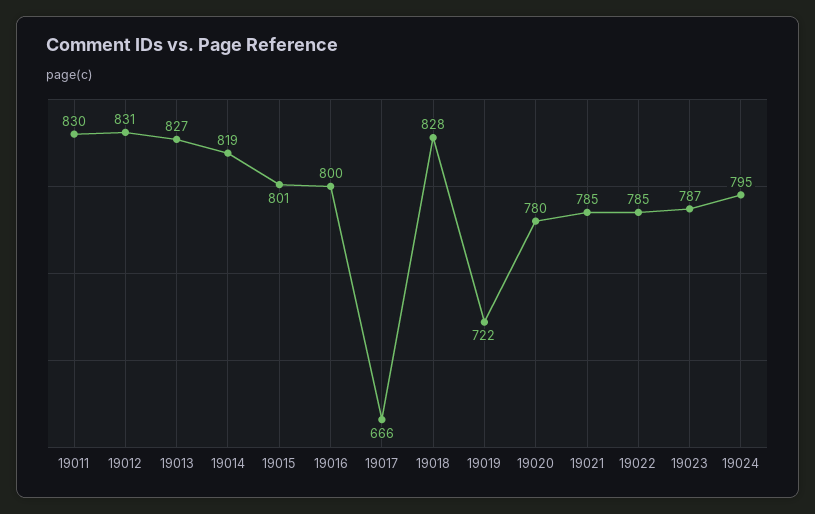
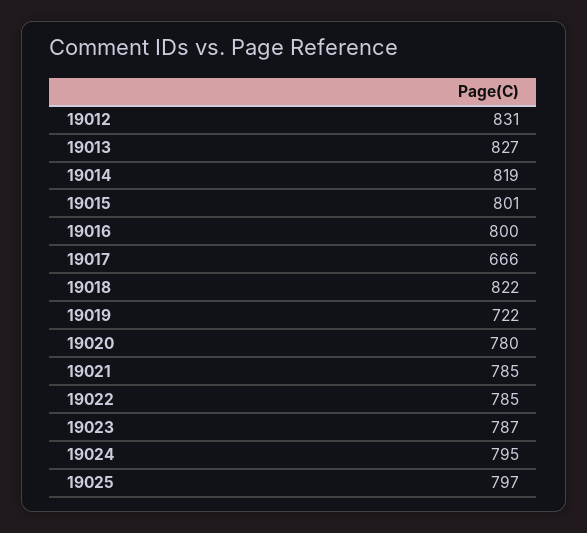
19011: 830 -> none
19018: 828 -> 822
19025: none -> 797

